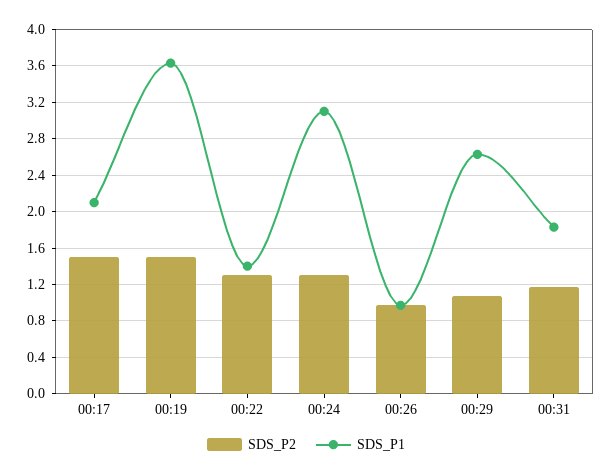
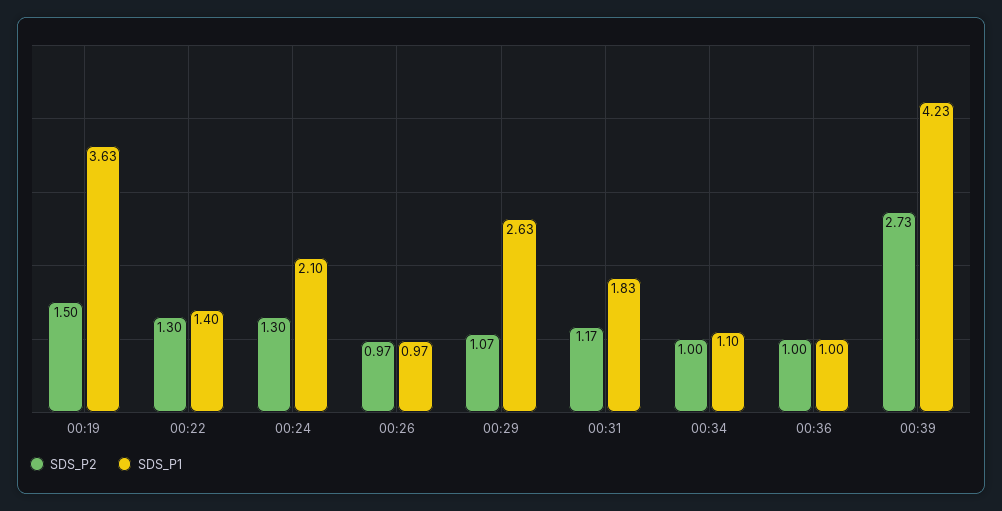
SDS_P2, 00:17: 1.5 -> none
SDS_P1, 00:17: 2.1 -> none
SDS_P1, 00:24: 3.1 -> 2.1
SDS_P2, 00:34: none -> 1
SDS_P1, 00:34: none -> 1.1
SDS_P2, 00:36: none -> 1
SDS_P1, 00:36: none -> 1
SDS_P2, 00:39: none -> 2.73
SDS_P1, 00:39: none -> 4.23

